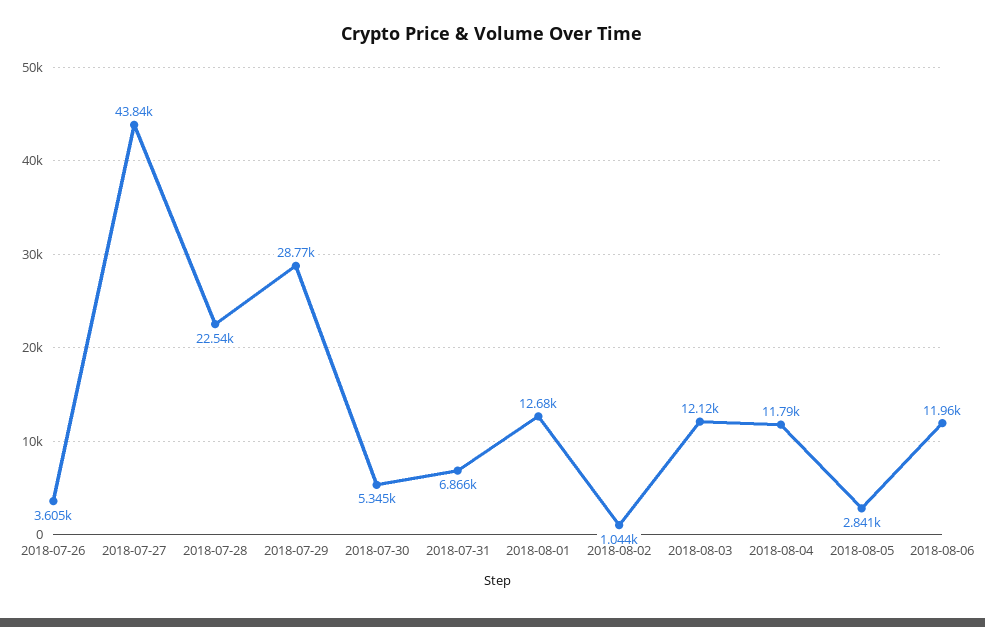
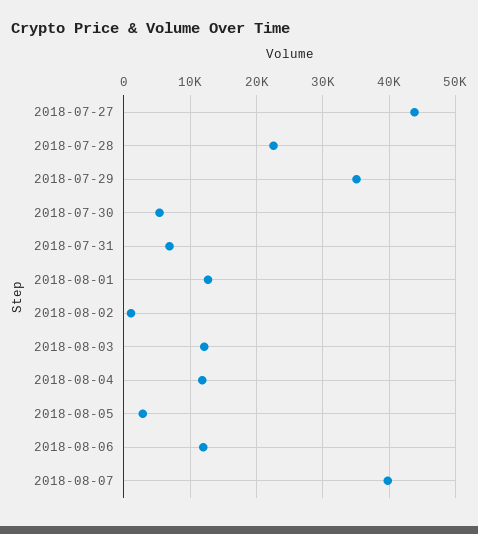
2018-07-26: 3605 -> none
2018-07-29: 28770 -> 35000
2018-08-07: none -> 40000

